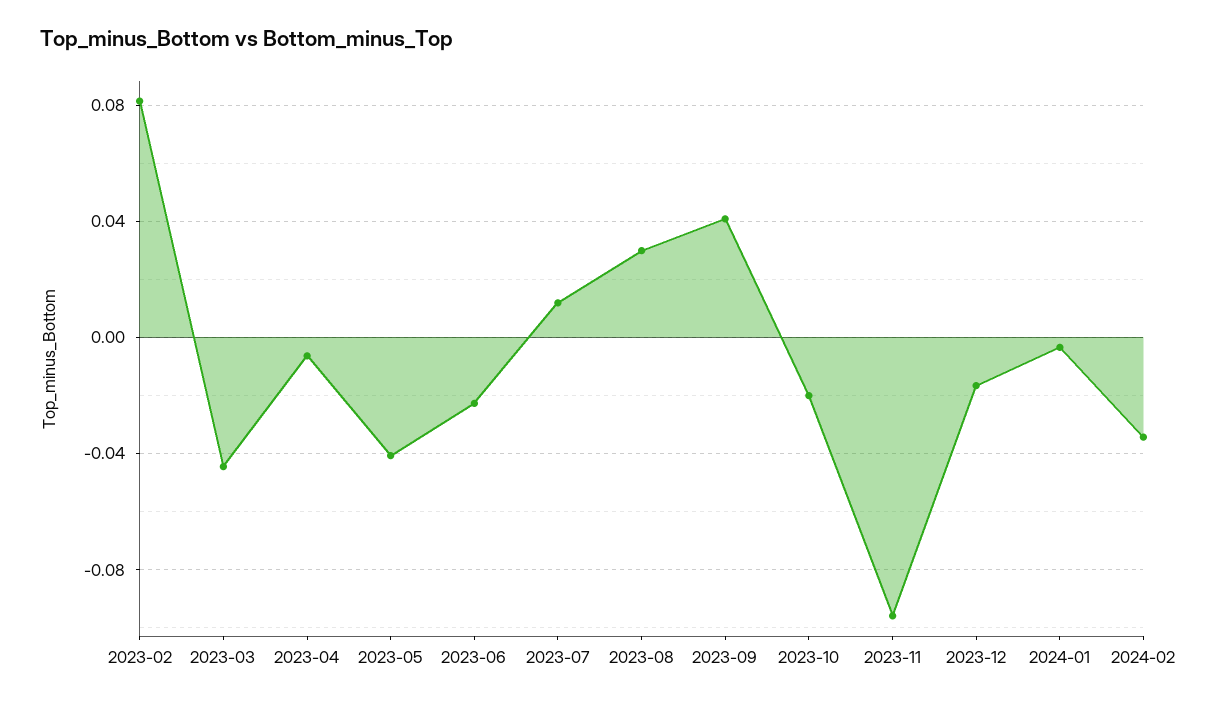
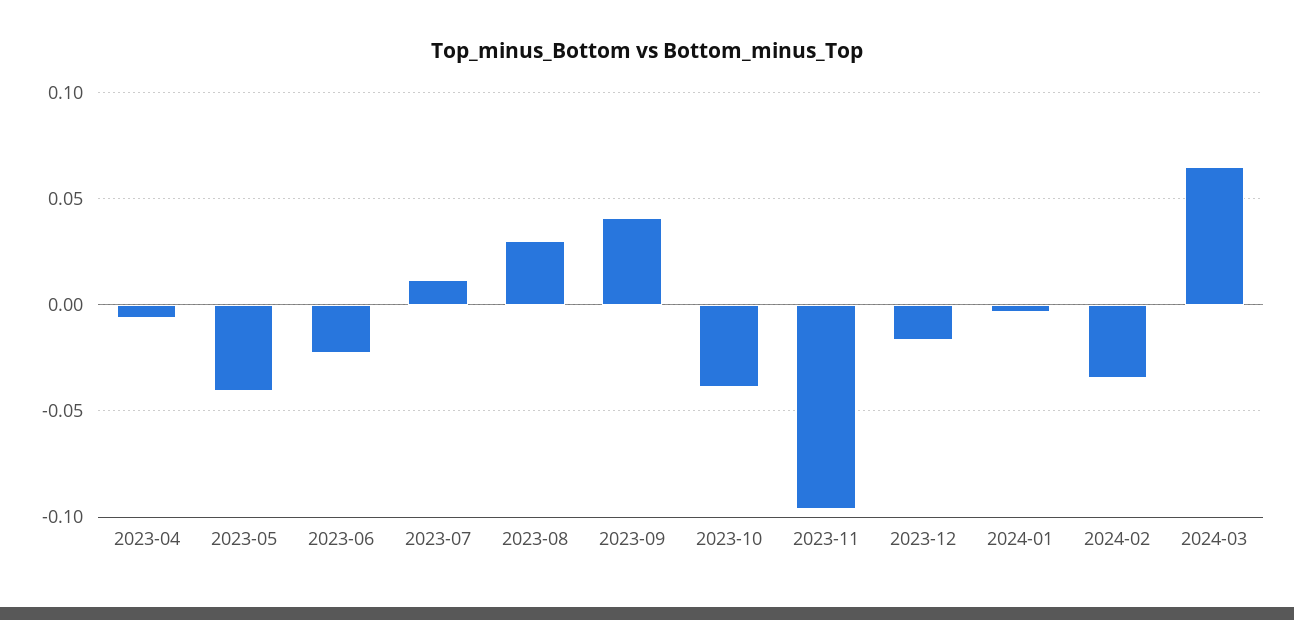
2023-02: 0.08 -> none
2023-03: -0.045 -> none
2023-10: -0.02 -> -0.04
2024-03: none -> 0.065

